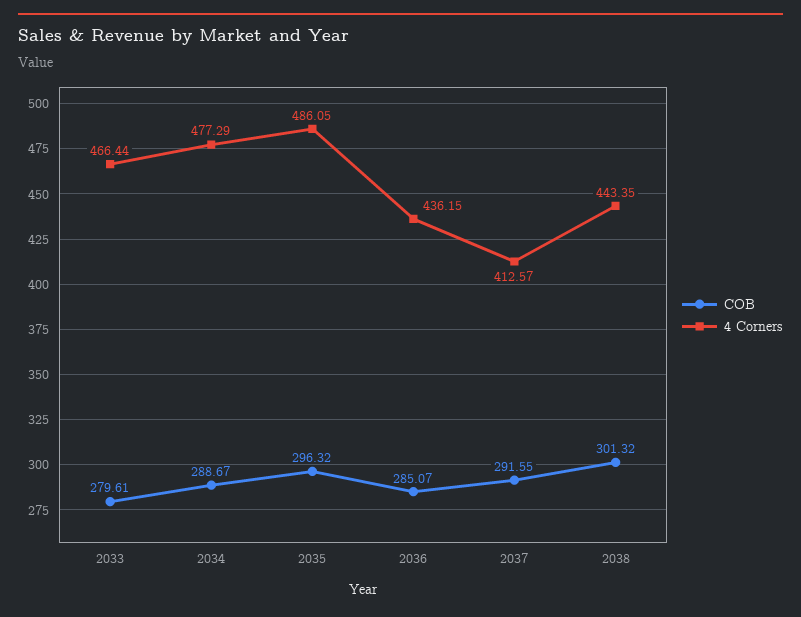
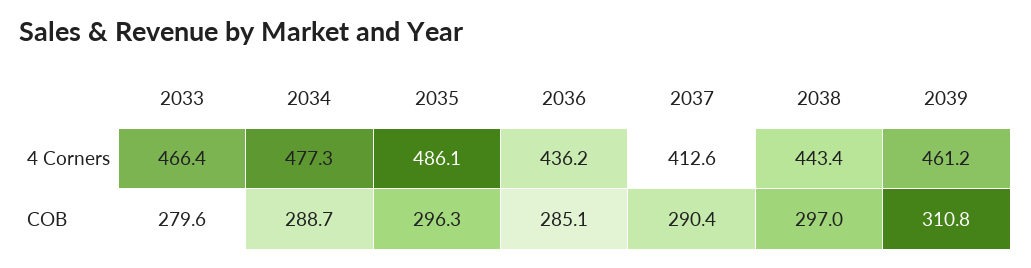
COB, 2037: 291.55 -> 290.4
COB, 2038: 301.32 -> 297
4 Corners, 2039: none -> 461.2
COB, 2039: none -> 310.8

